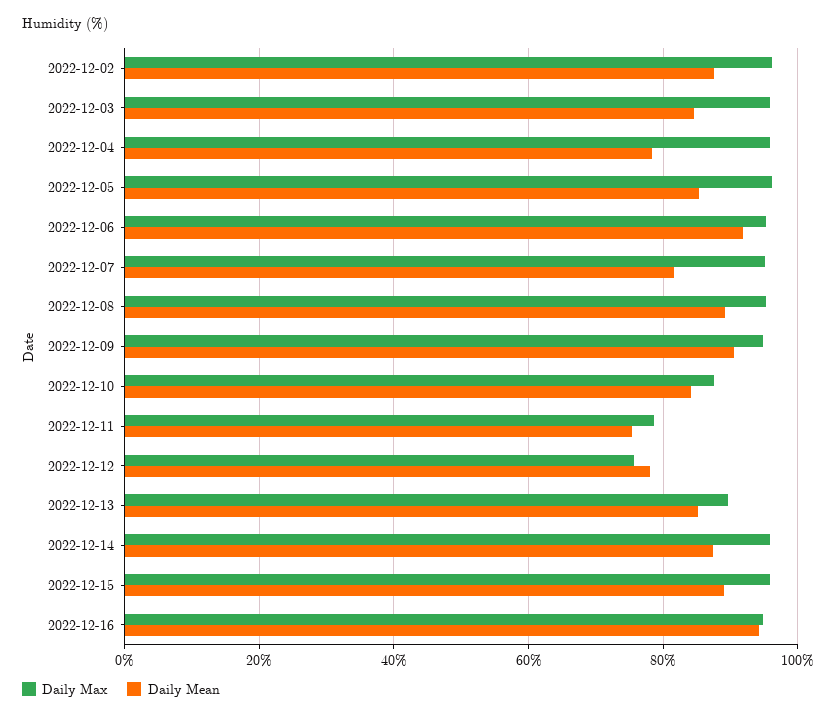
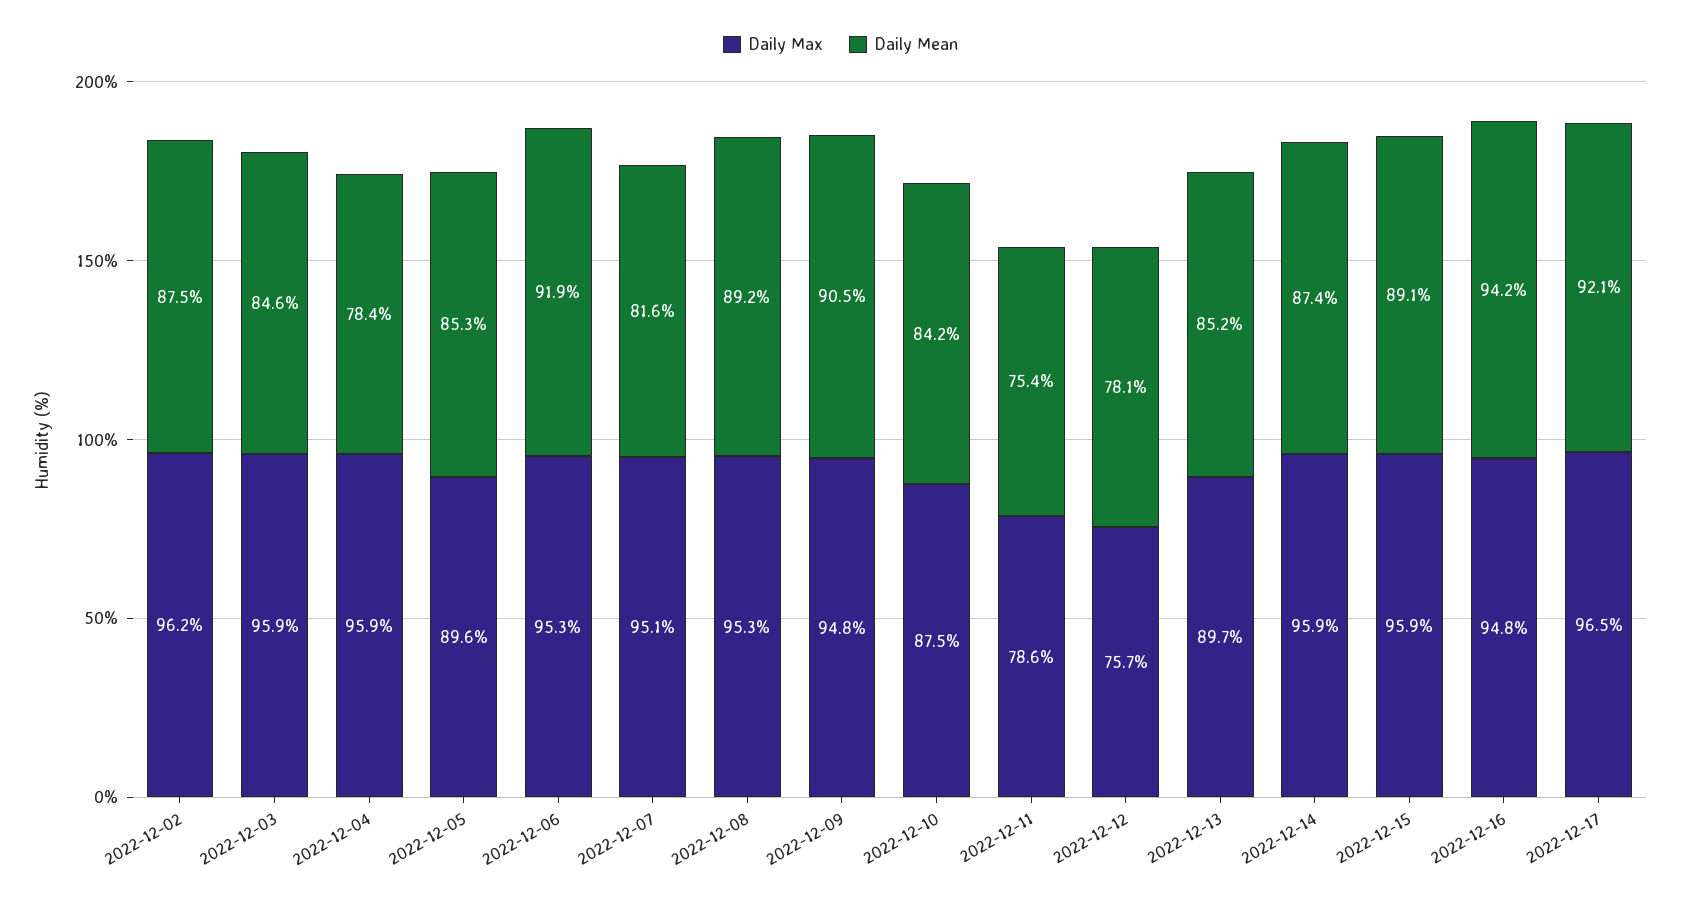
Daily Max, 2022-12-05: 96 -> 89.6
Daily Max, 2022-12-17: none -> 96.5
Daily Mean, 2022-12-17: none -> 92.1

